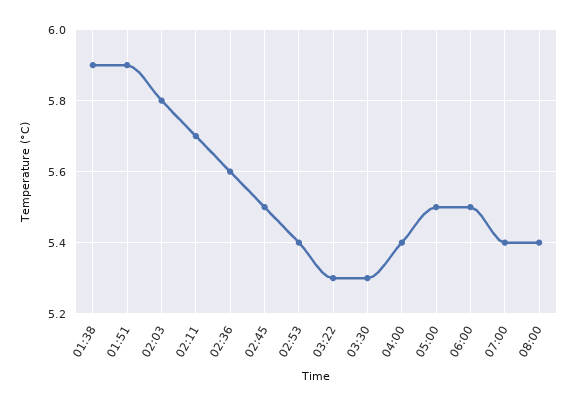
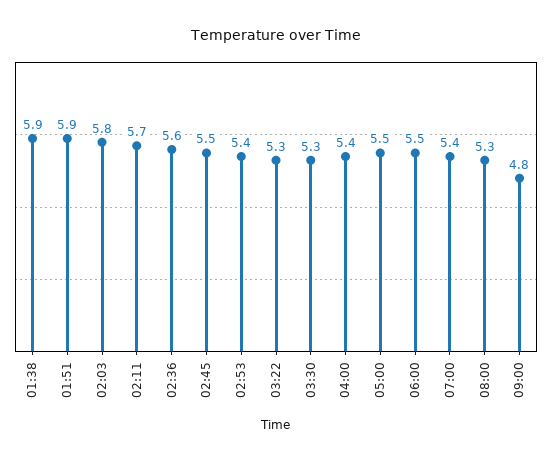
08:00: 5.4 -> 5.3
09:00: none -> 4.8

